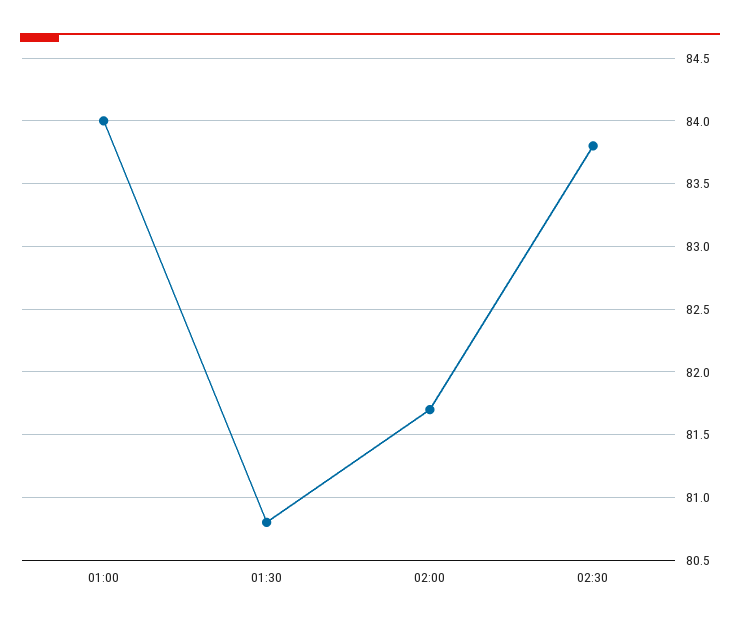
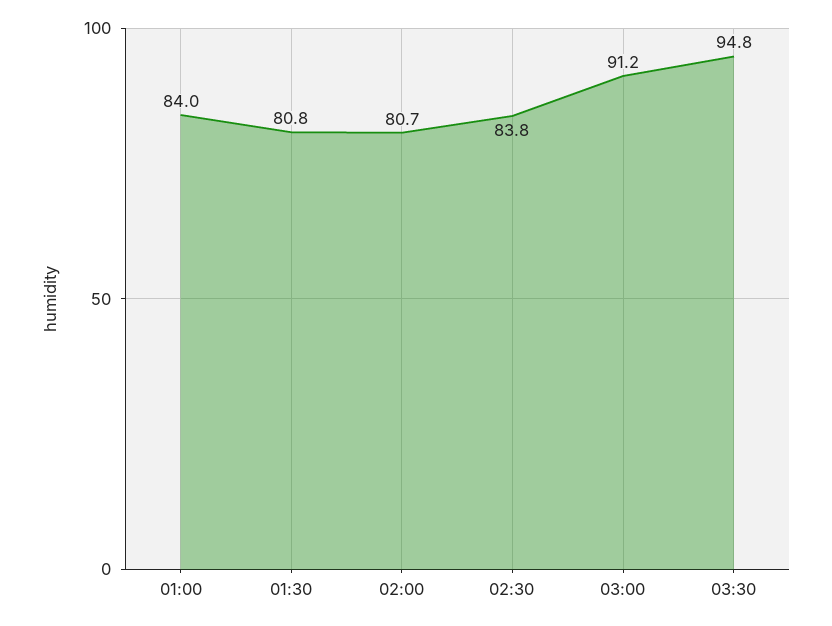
02:00: 81.7 -> 80.7
03:00: none -> 91.2
03:30: none -> 94.8

